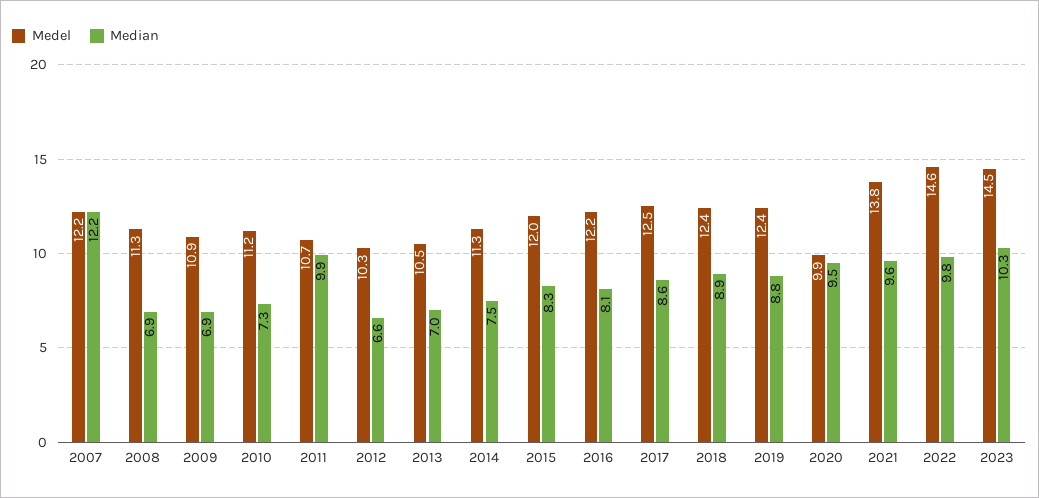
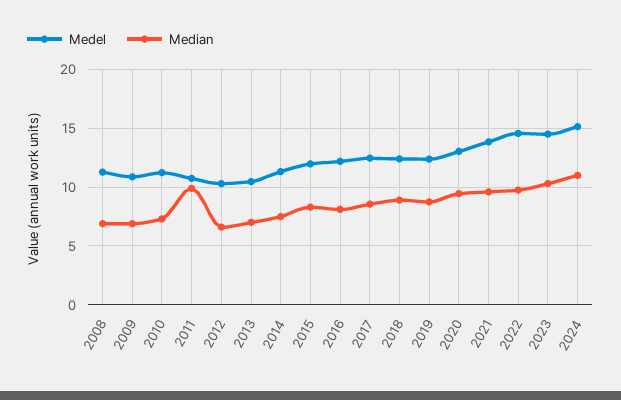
Medel, 2007: 12.2 -> none
Median, 2007: 12.2 -> none
Medel, 2020: 9.9 -> 13
Medel, 2024: none -> 15
Median, 2024: none -> 11

